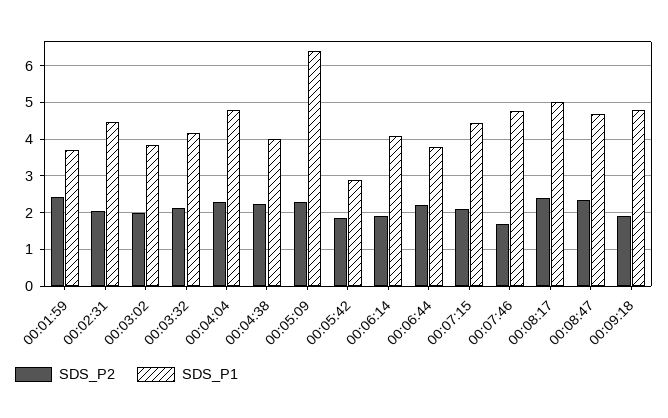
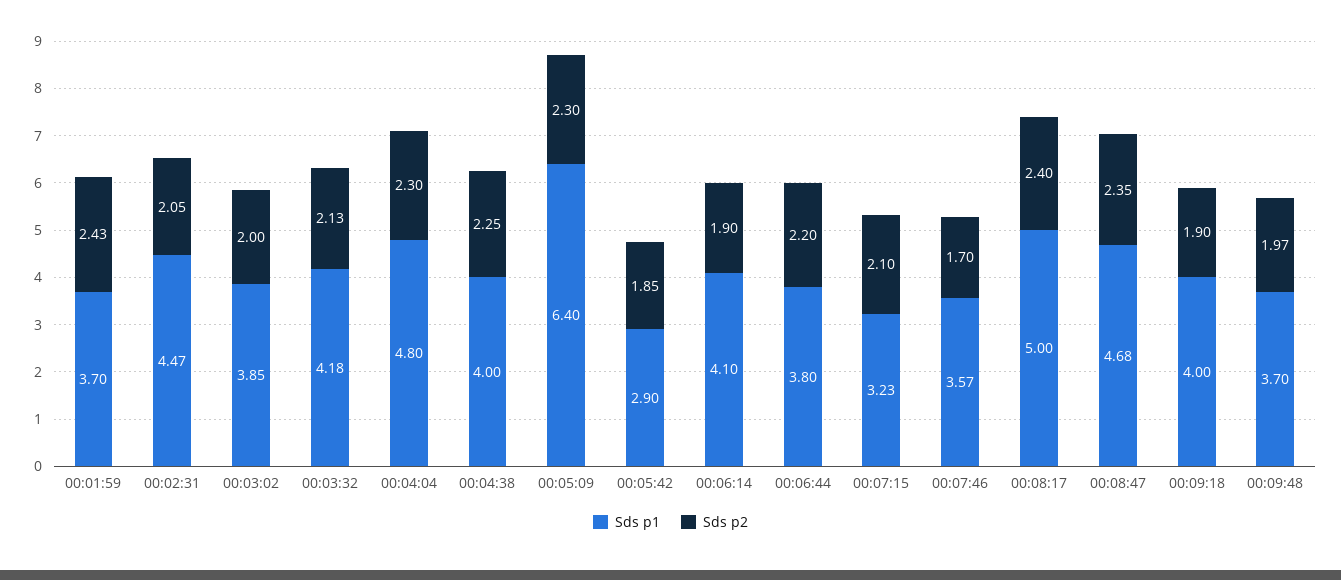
SDS_P1, 00:07:15: 4.4 -> 3.23
SDS_P1, 00:07:46: 4.8 -> 3.57
SDS_P1, 00:09:18: 4.8 -> 4
SDS_P1, 00:09:48: none -> 3.7
SDS_P2, 00:09:48: none -> 1.97

